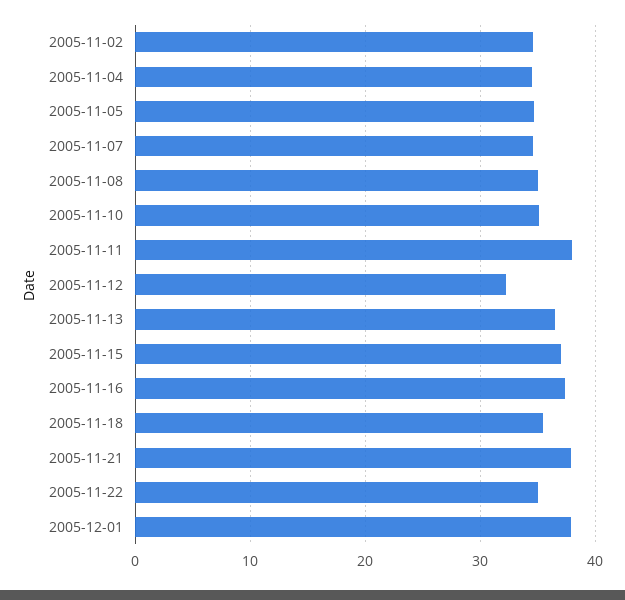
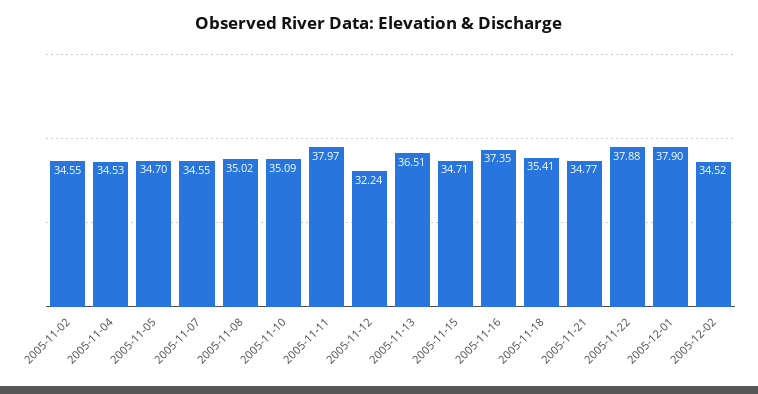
2005-11-15: 37 -> 34.71
2005-11-21: 38 -> 34.77
2005-11-22: 35 -> 37.88
2005-12-02: none -> 34.52

